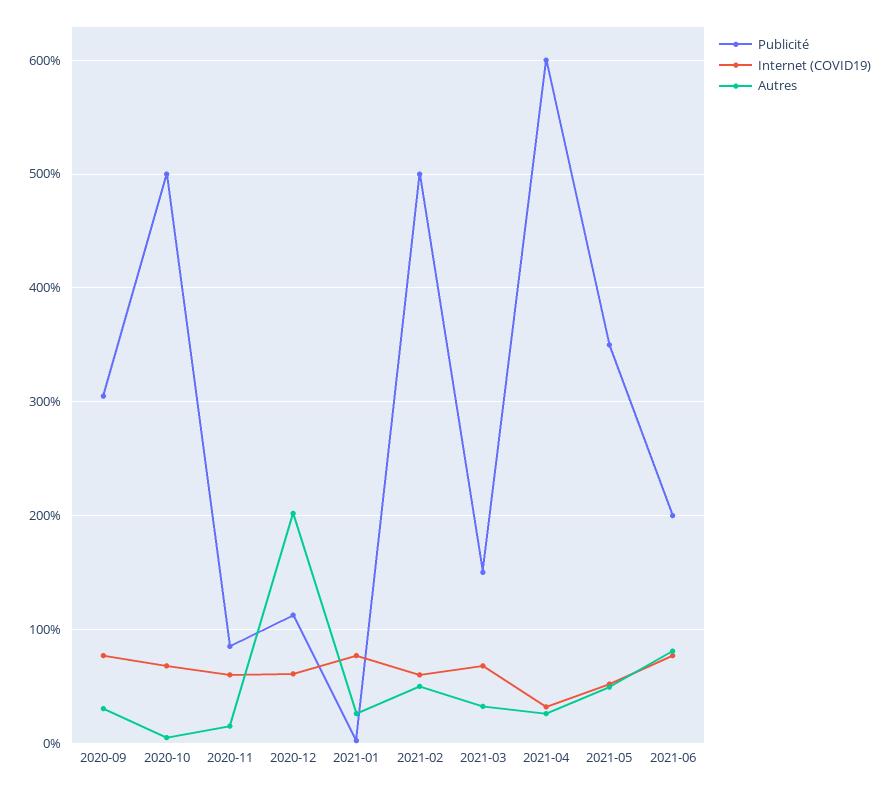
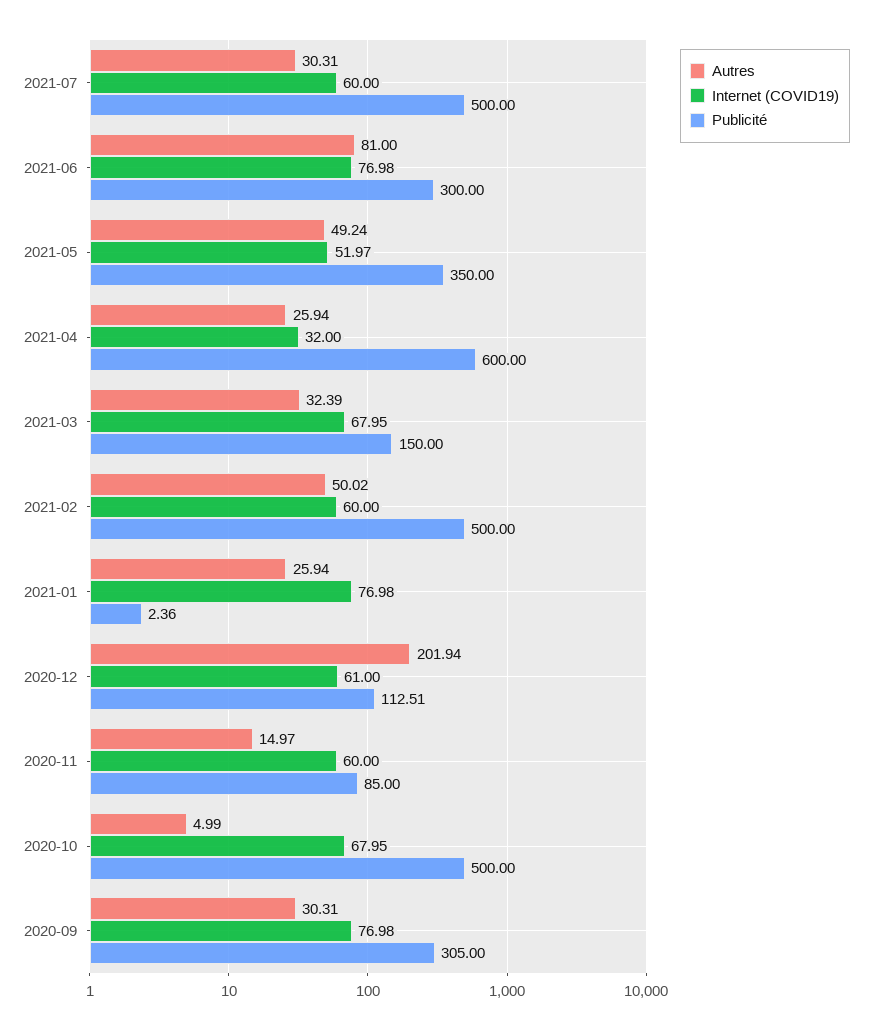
Publicité, 2021-06: 200 -> 300
Autres, 2021-07: none -> 30.31
Internet (COVID19), 2021-07: none -> 60
Publicité, 2021-07: none -> 500

